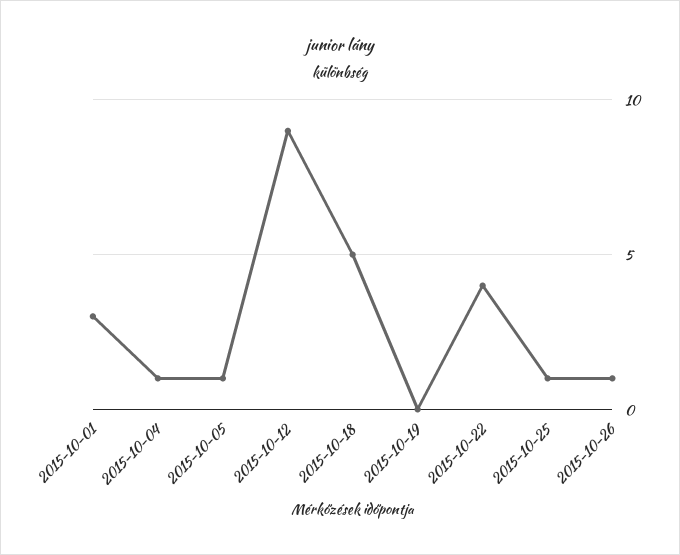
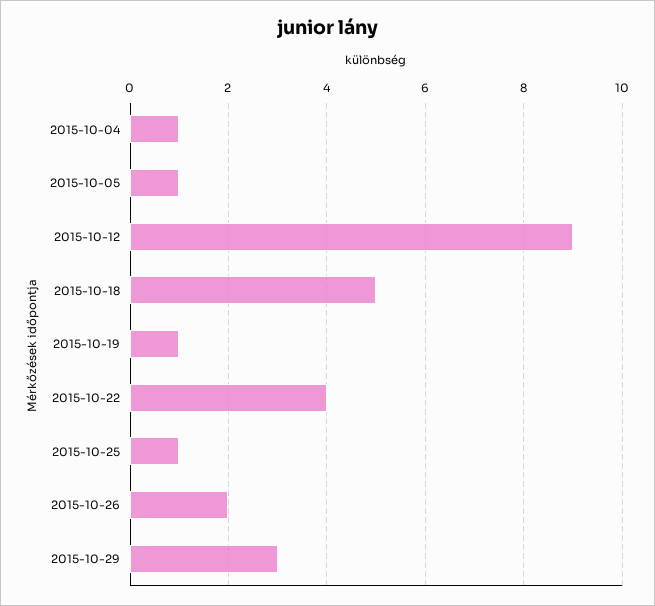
2015-10-01: 3 -> none
2015-10-19: 0 -> 1
2015-10-26: 1 -> 2
2015-10-29: none -> 3

